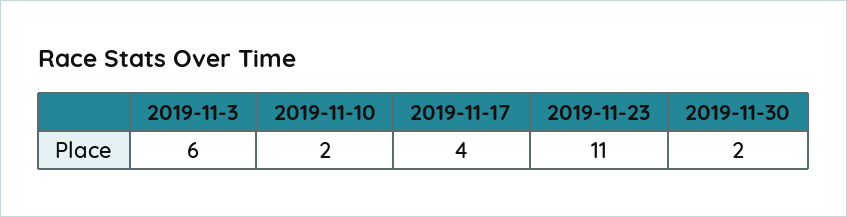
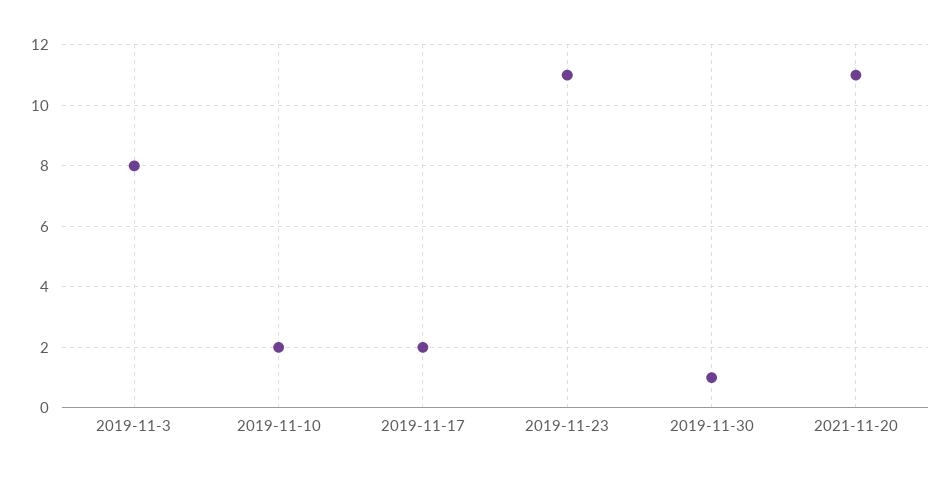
2019-11-3: 6 -> 8
2019-11-17: 4 -> 2
2019-11-30: 2 -> 1
2021-11-20: none -> 11

